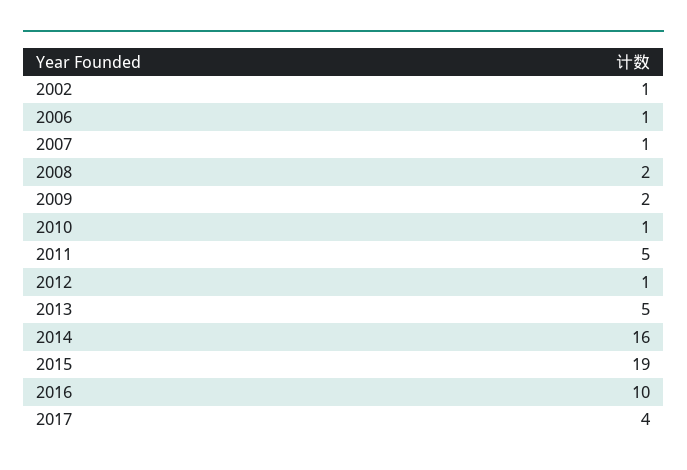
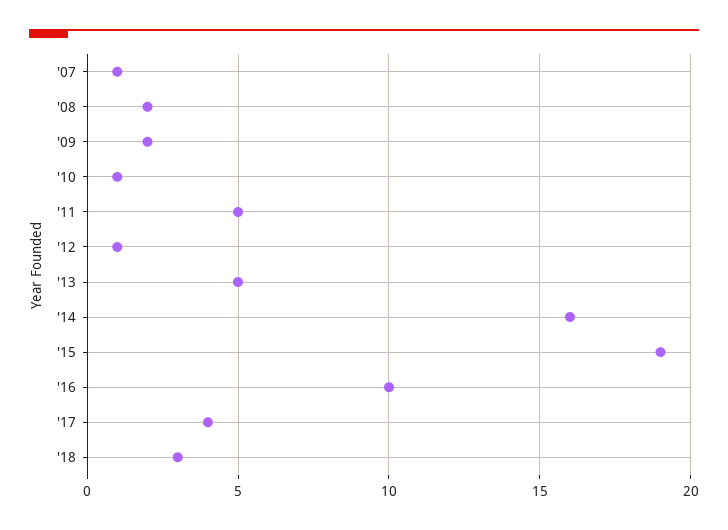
2002: 1 -> none
2006: 1 -> none
'18: none -> 3

